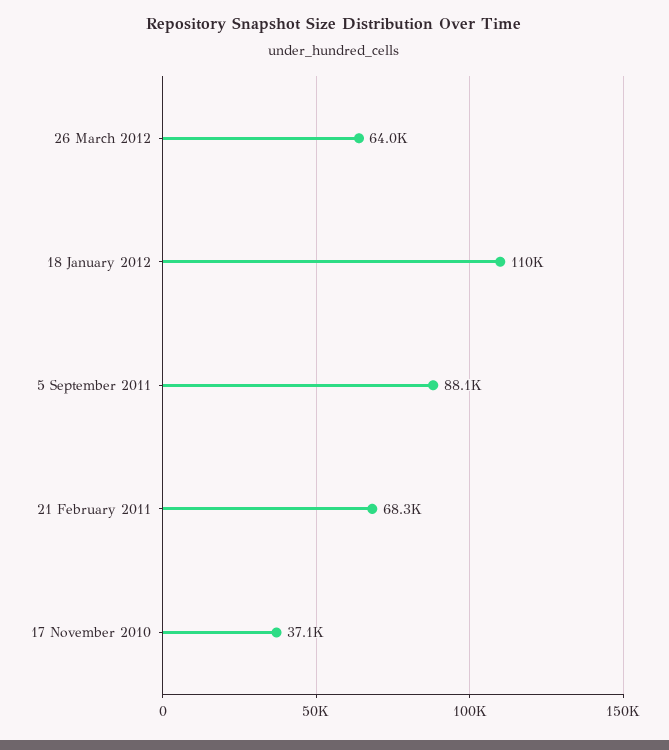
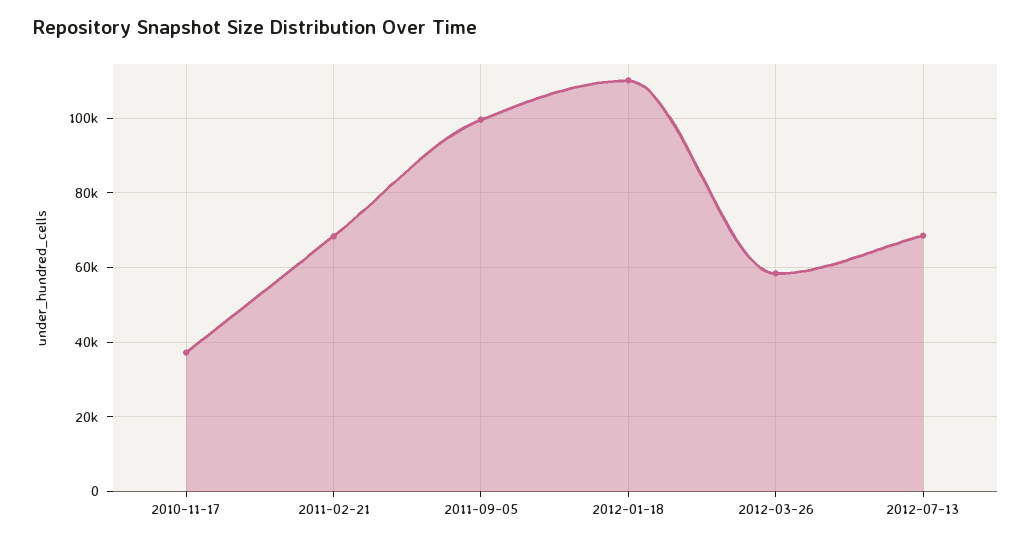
26 March 2012: 64000 -> 58000
5 September 2011: 88100 -> 100000
2012-07-13: none -> 68000

